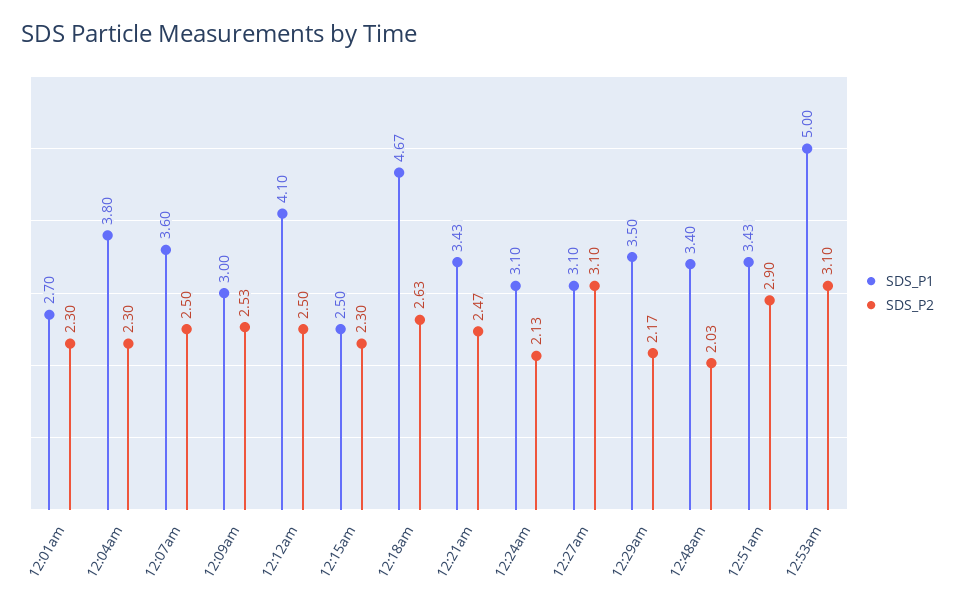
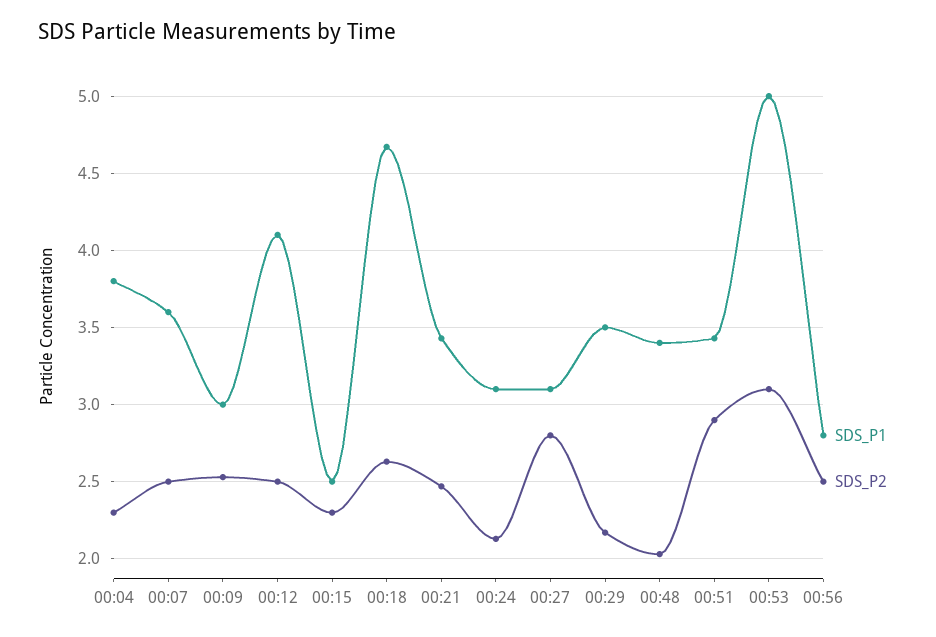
SDS_P1, 12:01am: 2.7 -> none
SDS_P2, 12:01am: 2.3 -> none
SDS_P2, 12:27am: 3.1 -> 2.8
SDS_P1, 00:56: none -> 2.8
SDS_P2, 00:56: none -> 2.5

